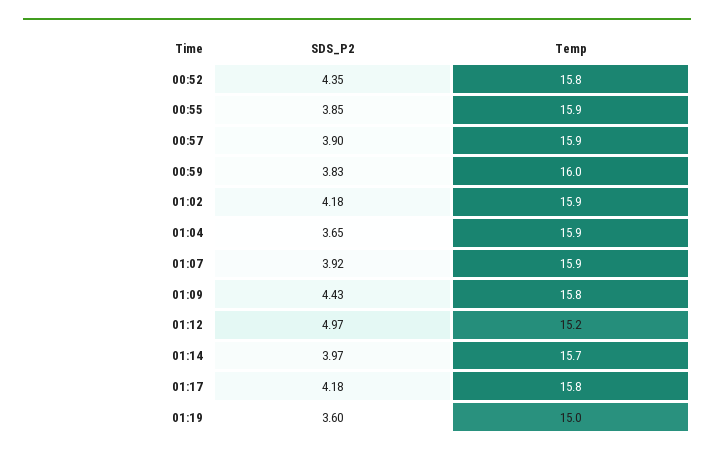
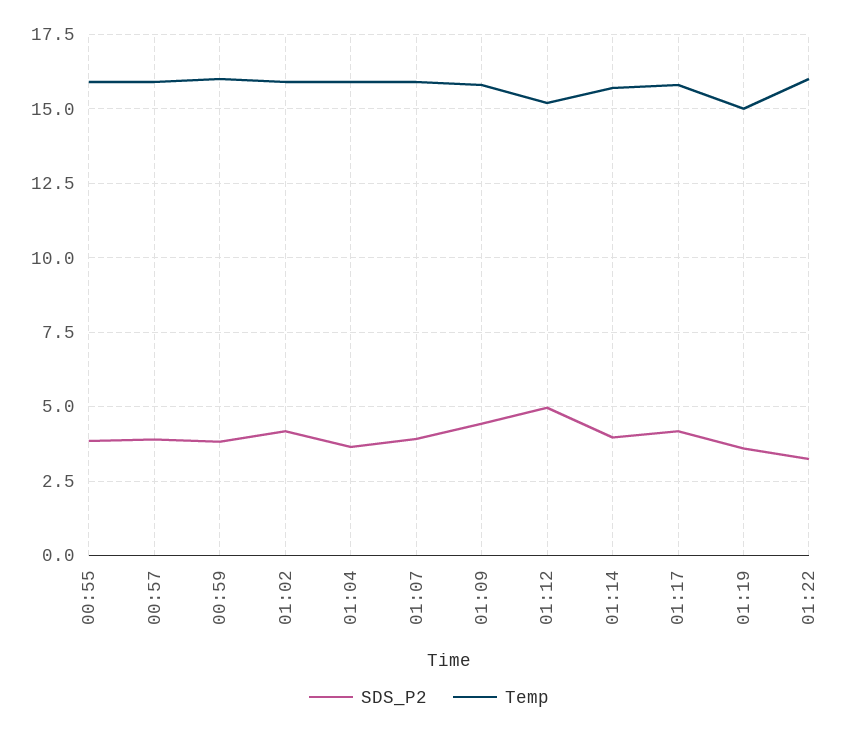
SDS_P2, 00:52: 4.35 -> none
Temp, 00:52: 15.8 -> none
SDS_P2, 01:22: none -> 3.25
Temp, 01:22: none -> 16

